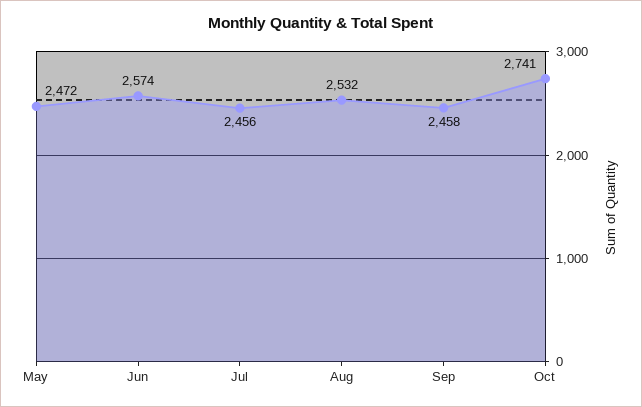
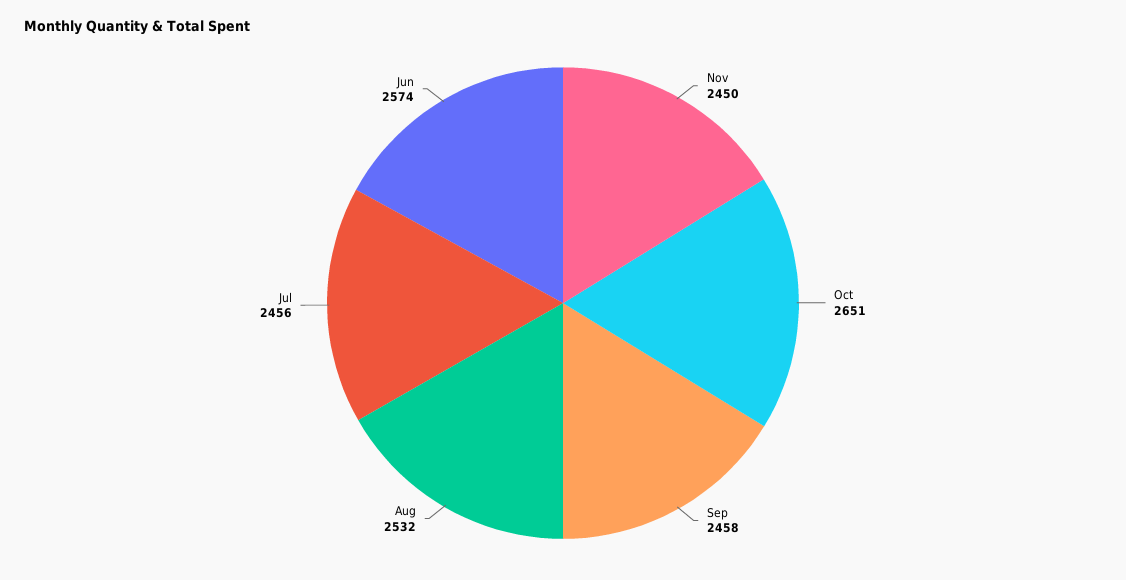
May: 2472 -> none
Oct: 2741 -> 2651
Nov: none -> 2450

